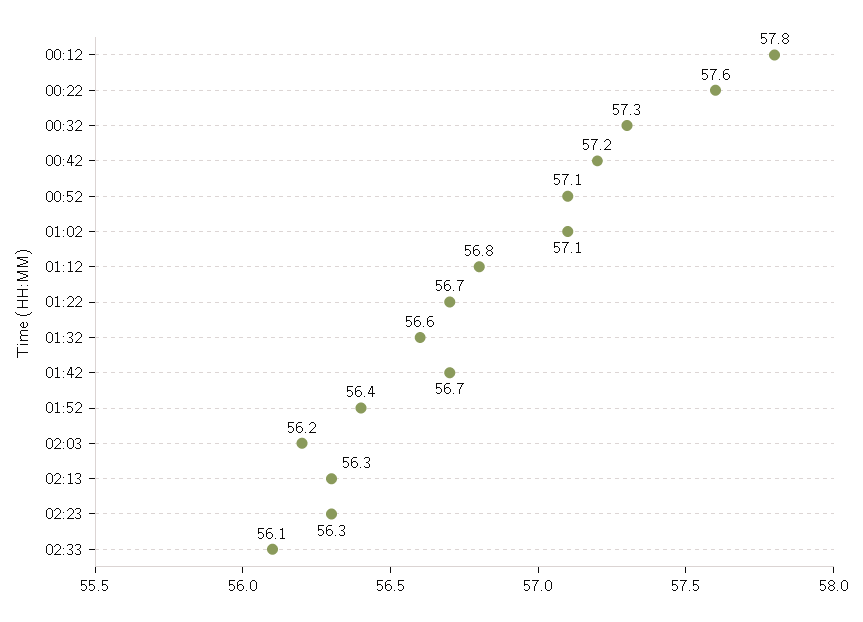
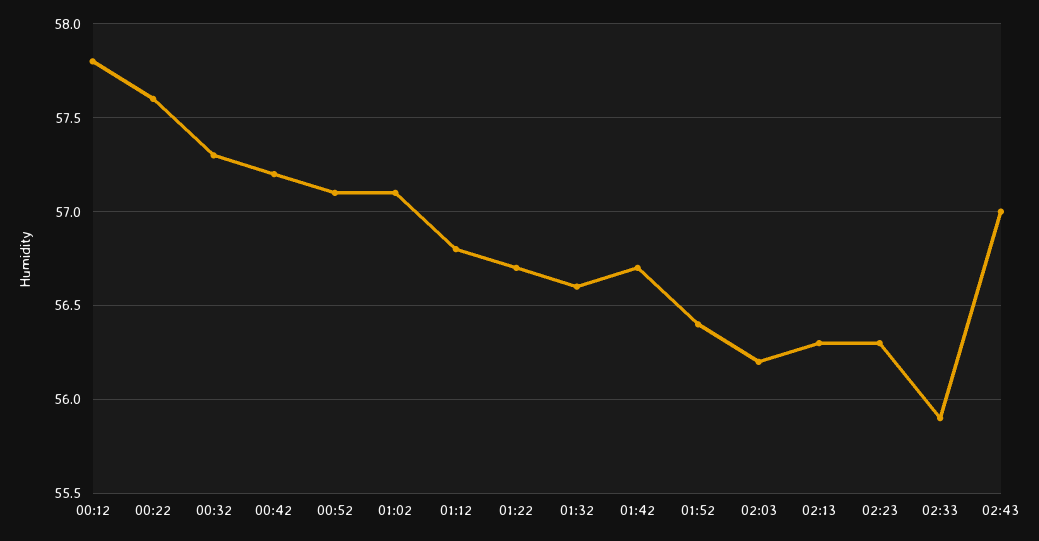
02:33: 56.1 -> 55.9
02:43: none -> 57

